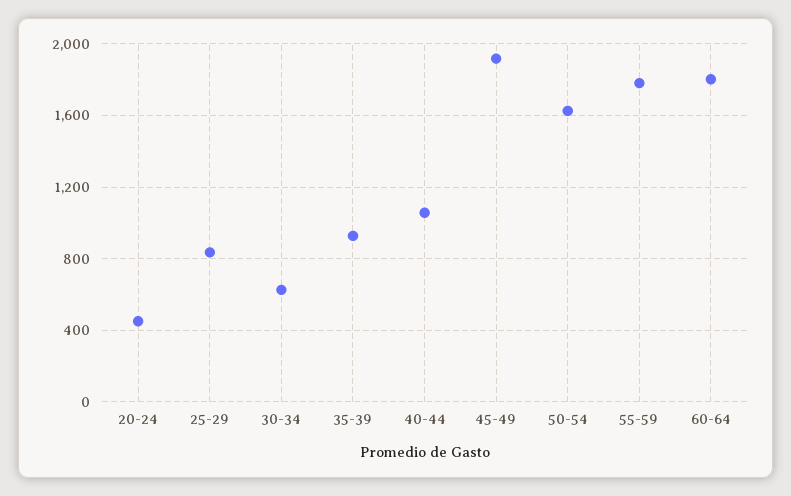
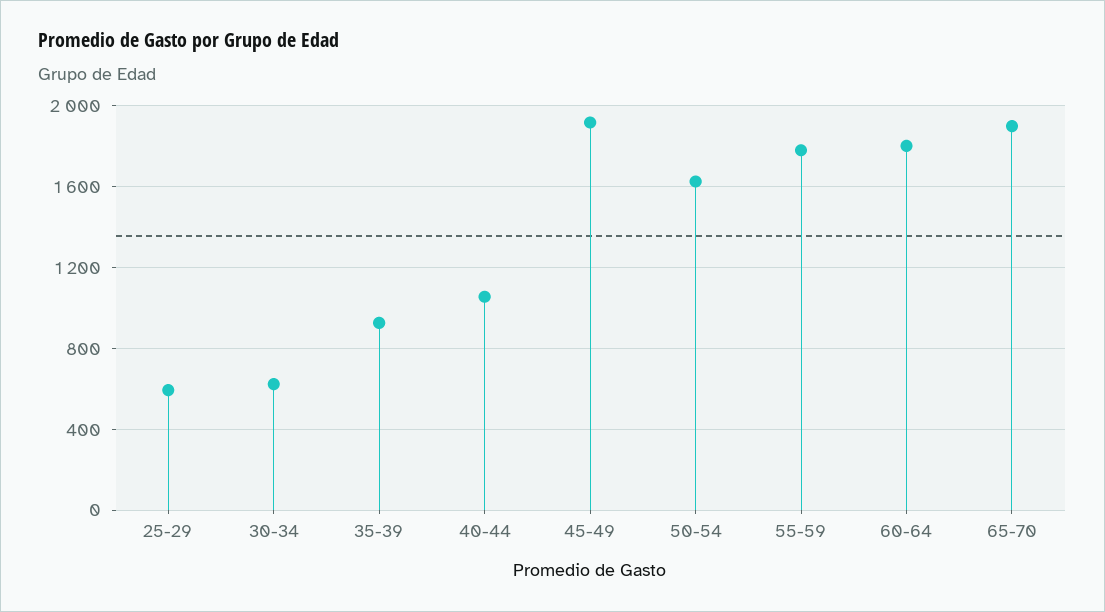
20-24: 450 -> none
25-29: 850 -> 600
65-70: none -> 1900

